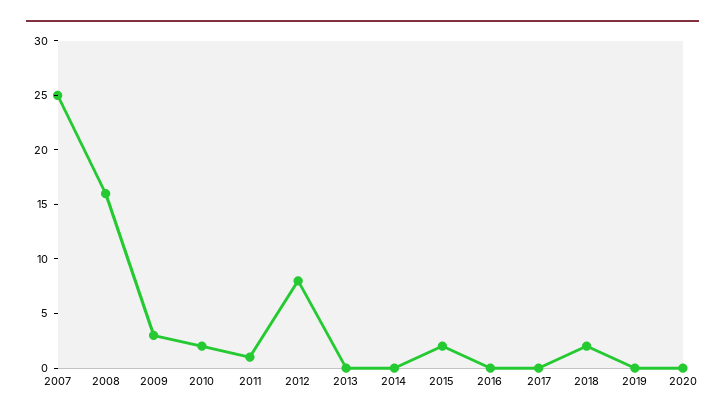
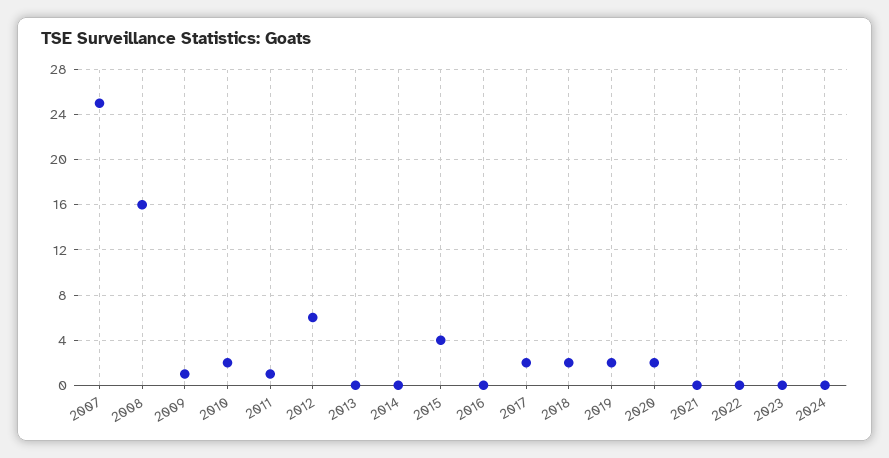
2009: 3 -> 1
2012: 8 -> 6
2015: 2 -> 4
2017: 0 -> 2
2019: 0 -> 2
2020: 0 -> 2
2021: none -> 0
2022: none -> 0
2023: none -> 0
2024: none -> 0

